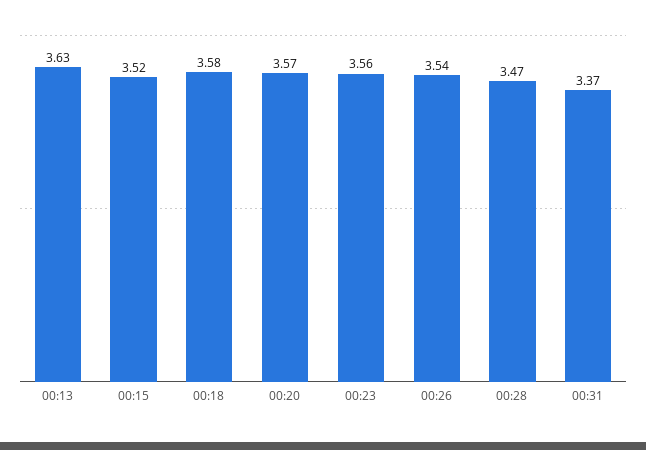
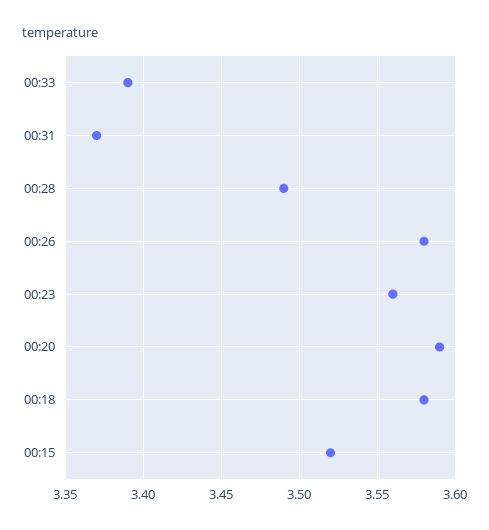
00:13: 3.63 -> none
00:20: 3.57 -> 3.59
00:26: 3.54 -> 3.58
00:28: 3.47 -> 3.49
00:33: none -> 3.39

